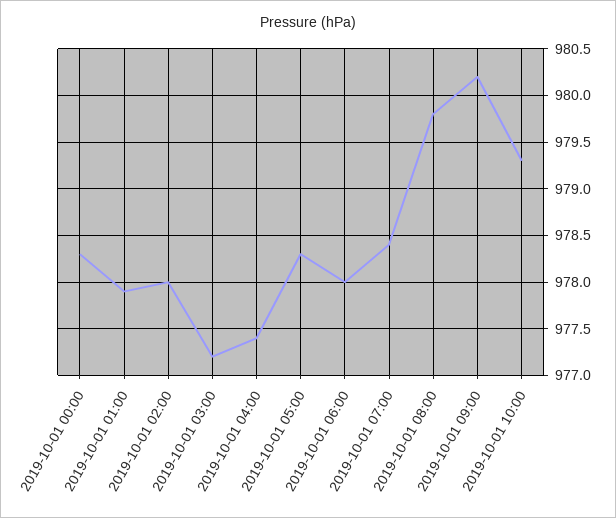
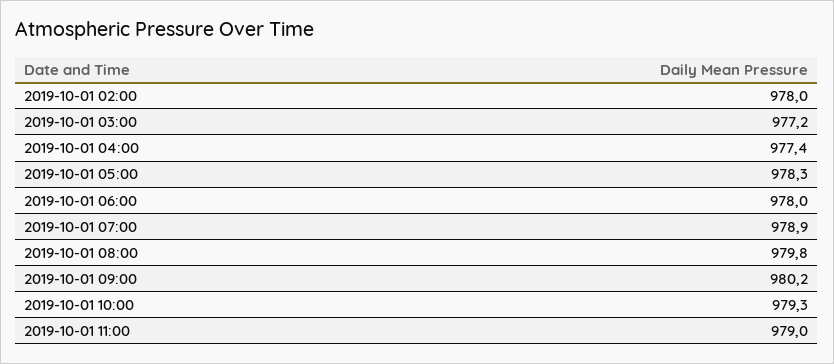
2019-10-01 00:00: 978.3 -> none
2019-10-01 01:00: 977.9 -> none
2019-10-01 07:00: 978.4 -> 978.9
2019-10-01 11:00: none -> 979

